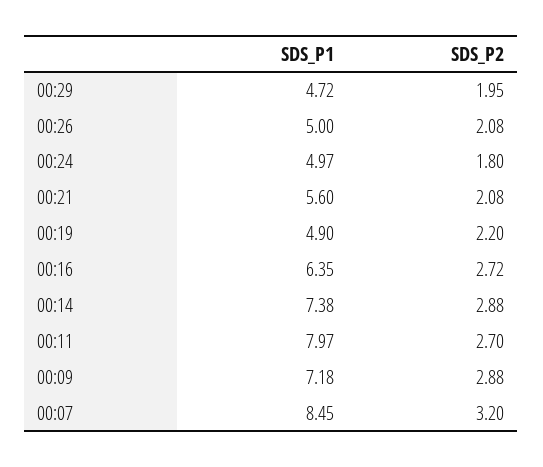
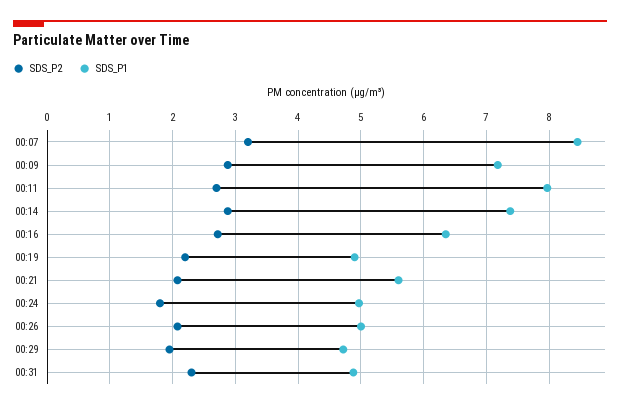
SDS_P2, 00:31: none -> 2.3
SDS_P1, 00:31: none -> 4.9

